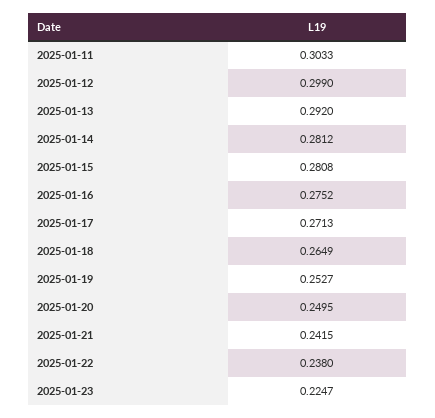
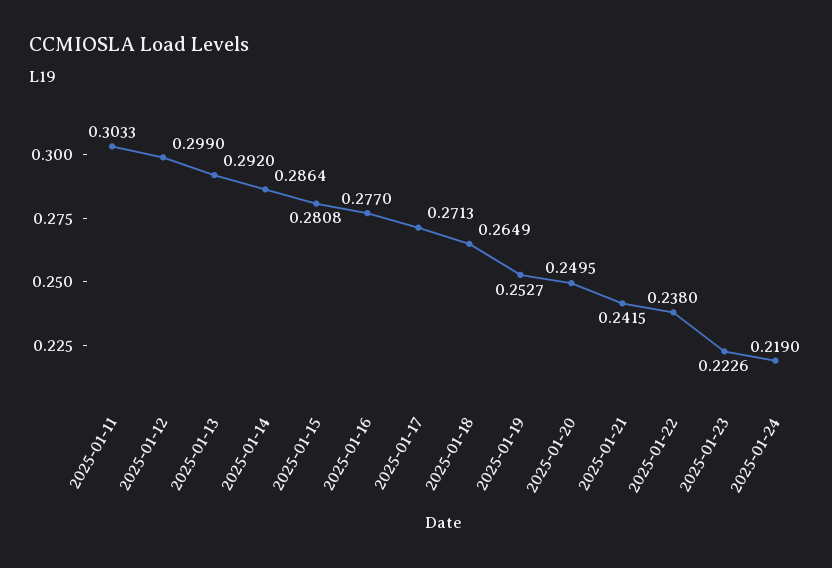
2025-01-14: 0.2812 -> 0.2864
2025-01-16: 0.2752 -> 0.277
2025-01-23: 0.2247 -> 0.2226
2025-01-24: none -> 0.219

